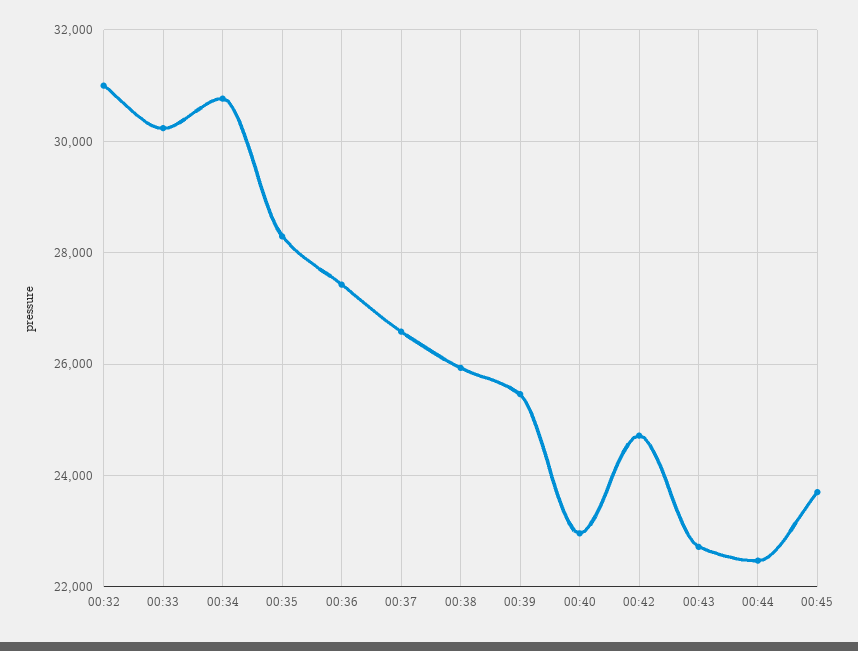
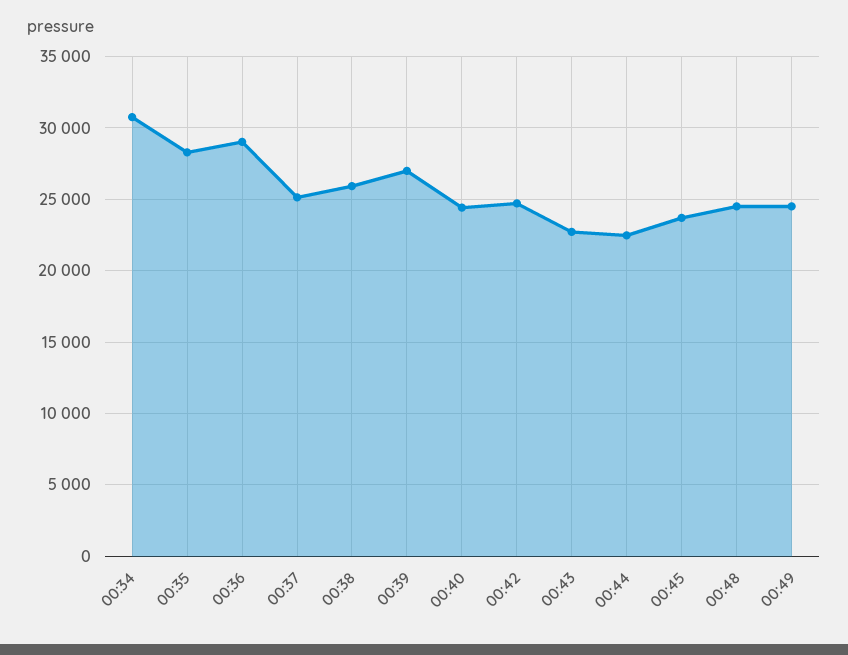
00:32: 31000 -> none
00:33: 30200 -> none
00:36: 27400 -> 29000
00:37: 26600 -> 25000
00:39: 25400 -> 27000
00:40: 23000 -> 24500
00:48: none -> 24500
00:49: none -> 24500

